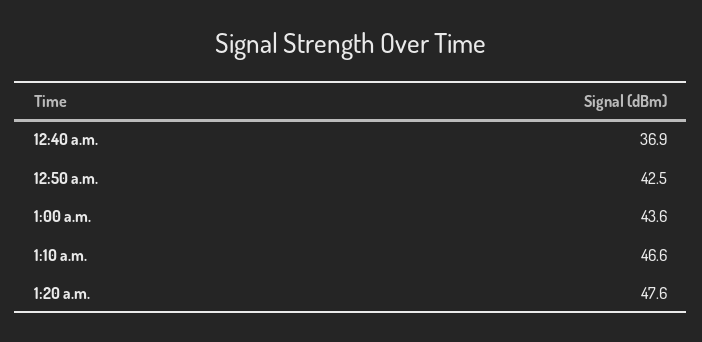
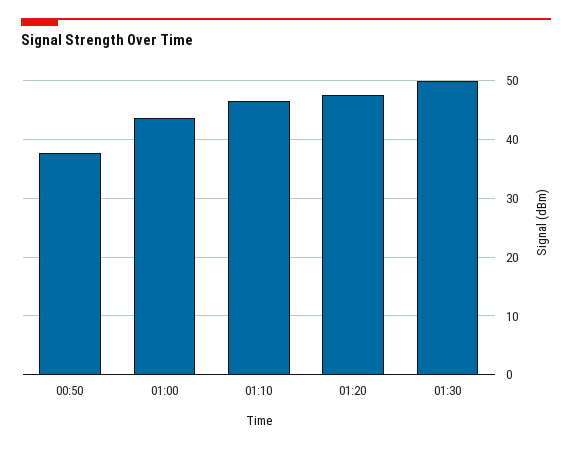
12:40 a.m.: 36.9 -> none
12:50 a.m.: 42.5 -> 38
01:30: none -> 50

